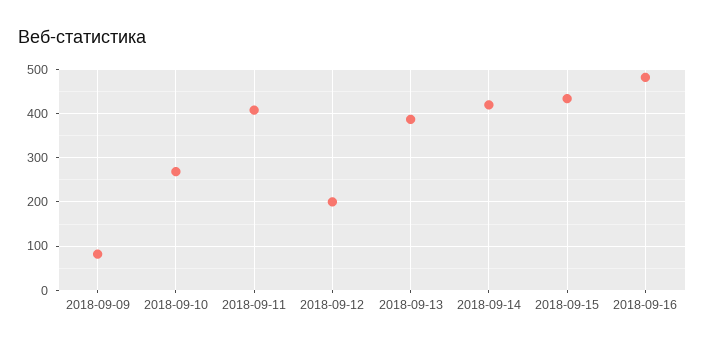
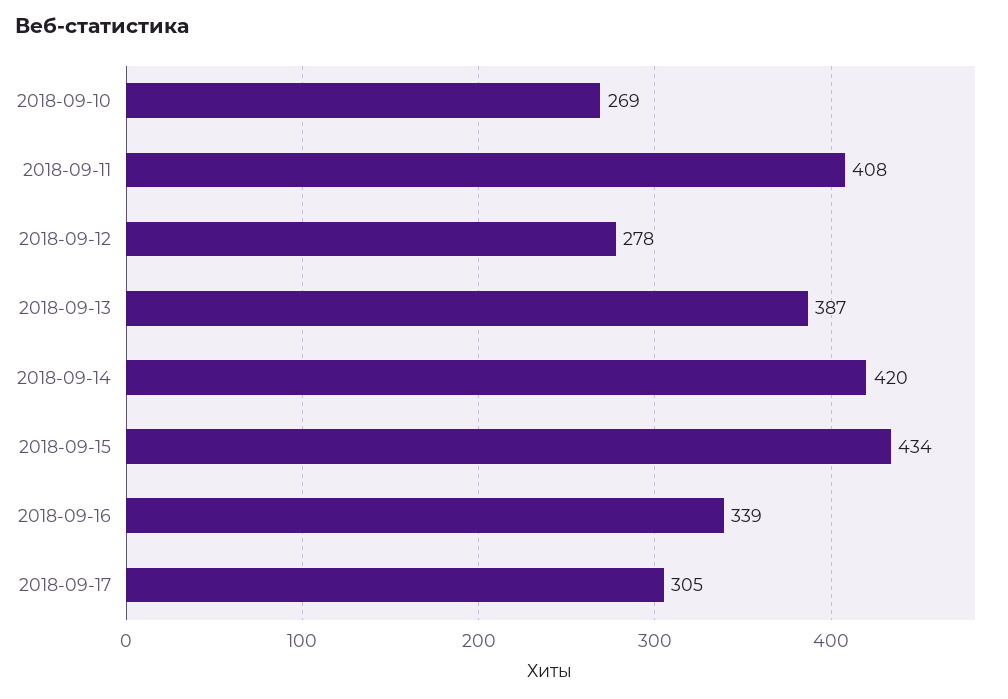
2018-09-09: 80 -> none
2018-09-12: 200 -> 278
2018-09-16: 480 -> 339
2018-09-17: none -> 305

